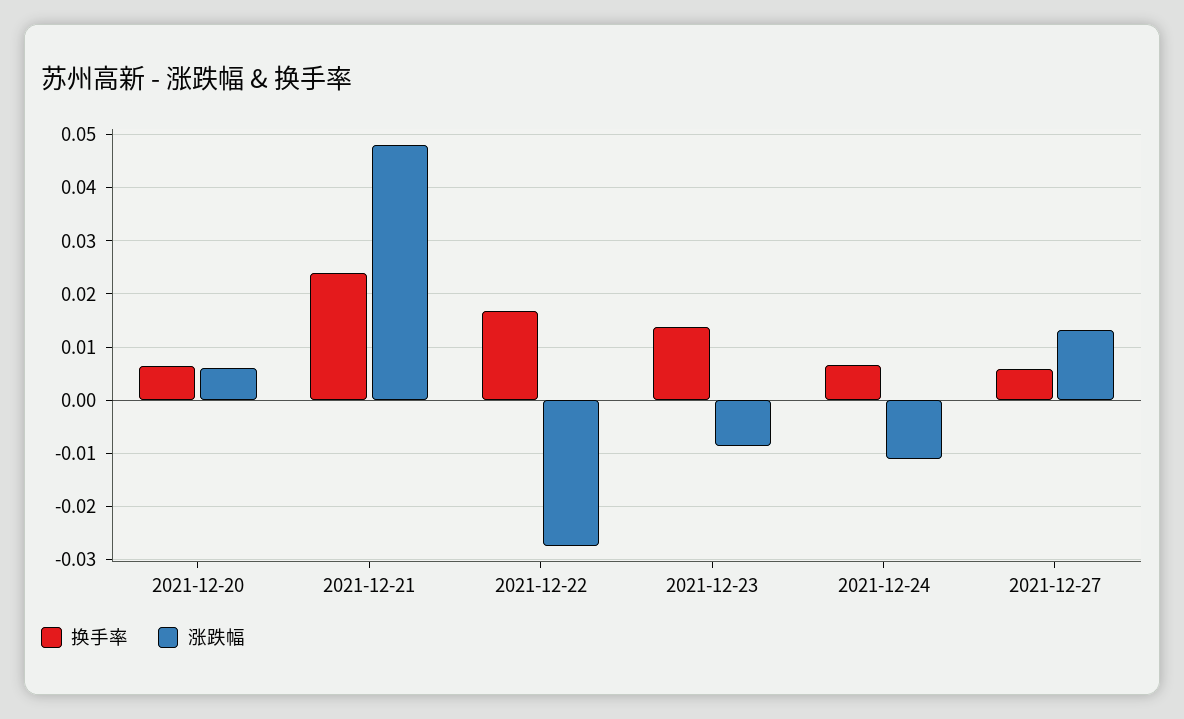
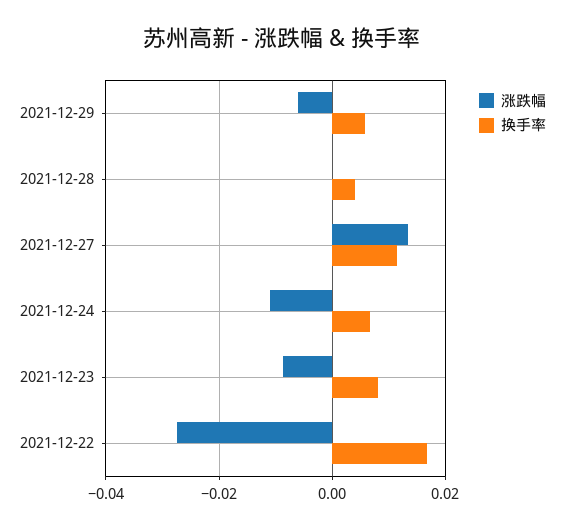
换手率, 2021-12-20: 0.006 -> none
涨跌幅, 2021-12-20: 0.006 -> none
换手率, 2021-12-21: 0.024 -> none
涨跌幅, 2021-12-21: 0.048 -> none
换手率, 2021-12-23: 0.014 -> 0.008
换手率, 2021-12-27: 0.006 -> 0.012
涨跌幅, 2021-12-29: none -> -0.006
换手率, 2021-12-29: none -> 0.006
涨跌幅, 2021-12-28: none -> 0
换手率, 2021-12-28: none -> 0.004

